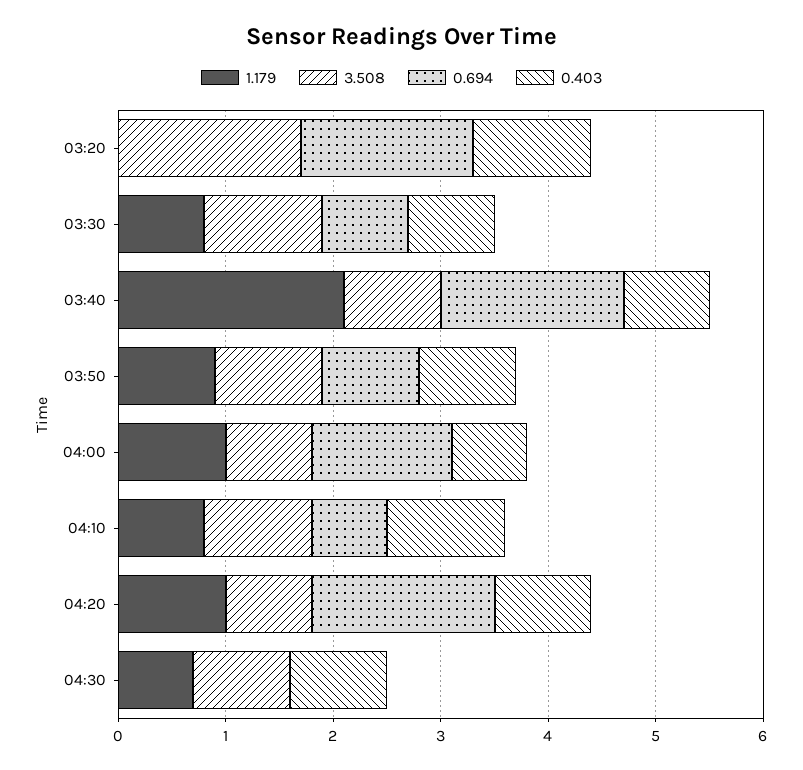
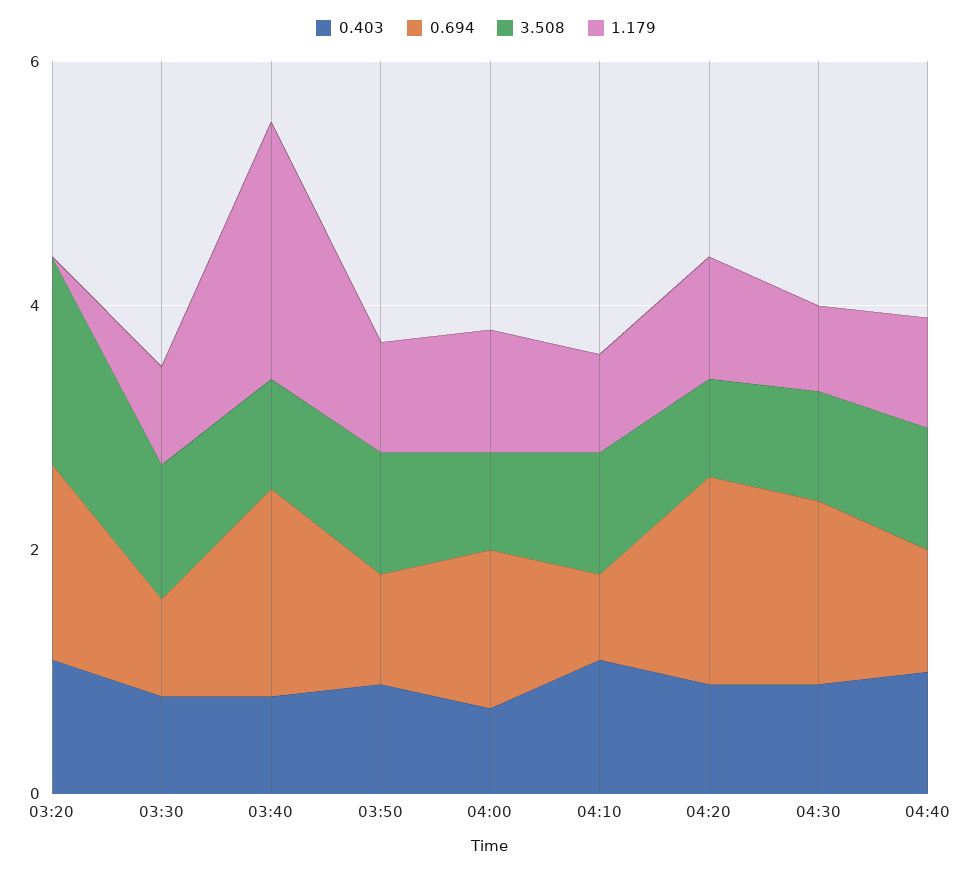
0.694, 04:30: 0 -> 1.5
0.403, 04:40: none -> 1
0.694, 04:40: none -> 1
3.508, 04:40: none -> 1
1.179, 04:40: none -> 1

